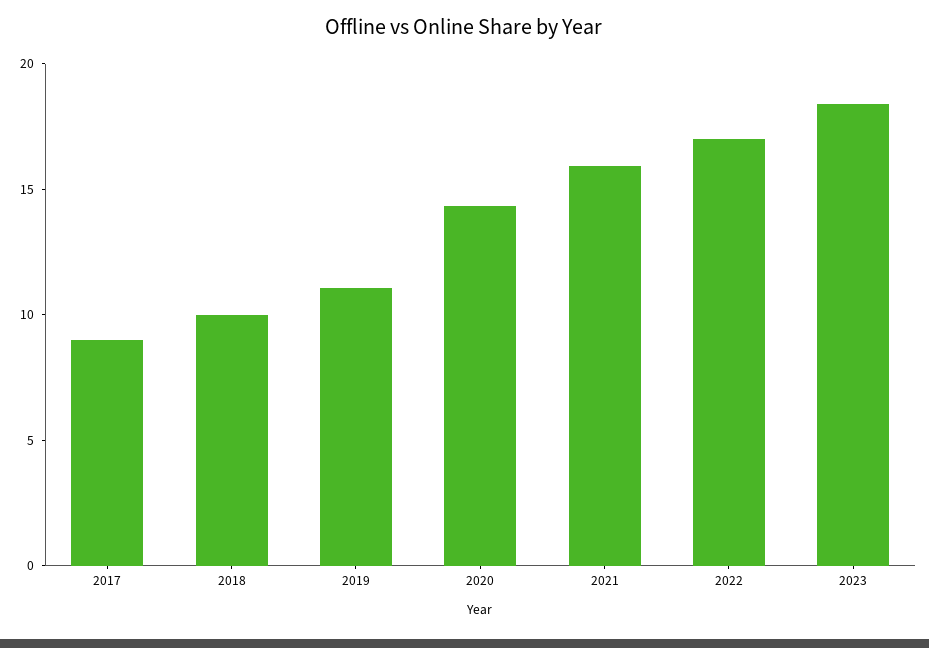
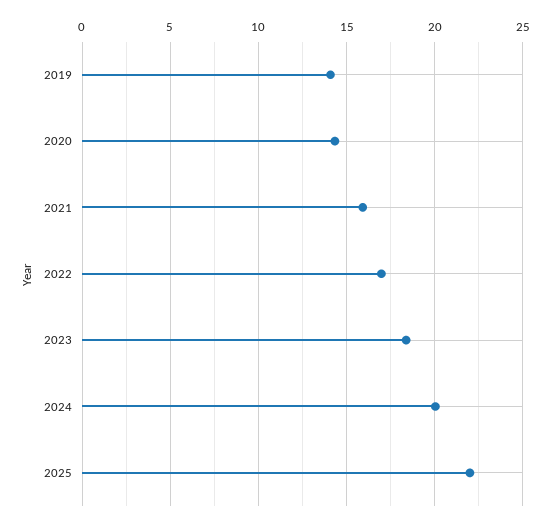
2017: 9 -> none
2018: 10 -> none
2019: 11 -> 14
2024: none -> 20
2025: none -> 22

